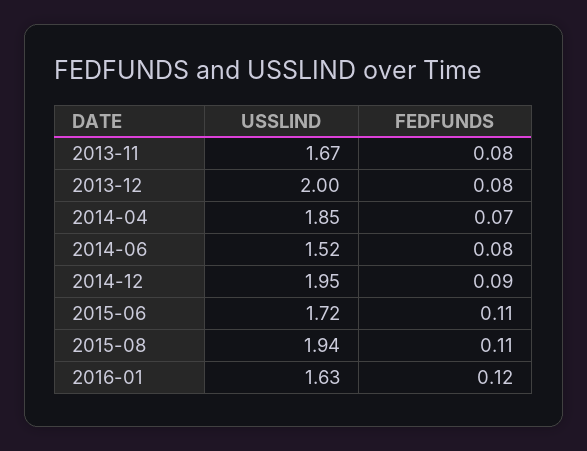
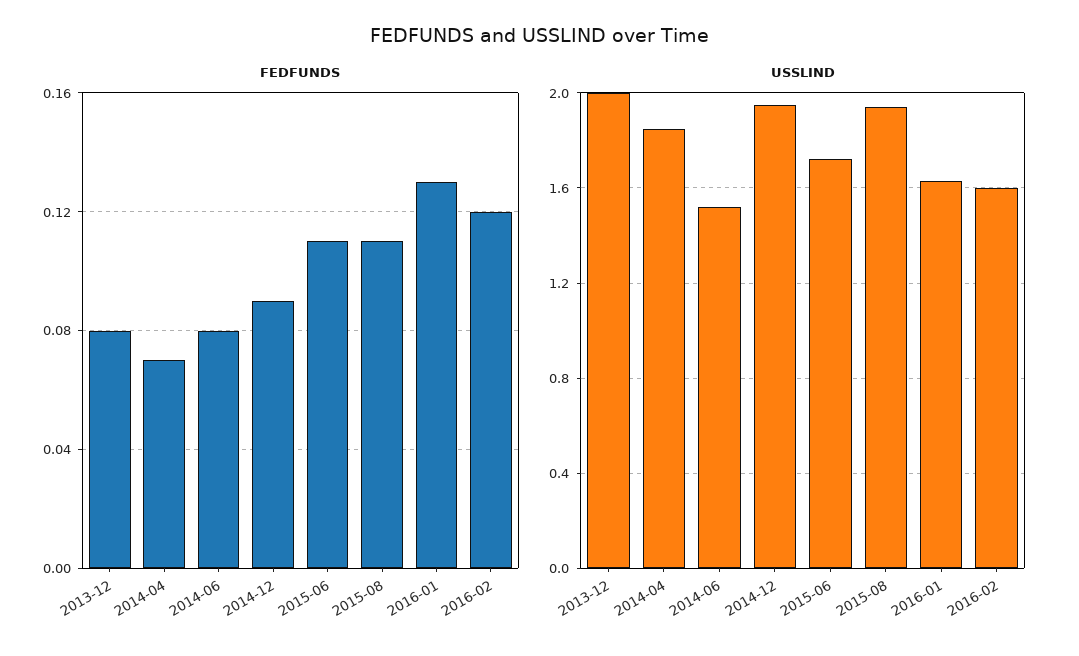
USSLIND, 2013-11: 1.67 -> none
FEDFUNDS, 2013-11: 0.08 -> none
FEDFUNDS, 2016-01: 0.12 -> 0.13
FEDFUNDS, 2016-02: none -> 0.12
USSLIND, 2016-02: none -> 1.6

